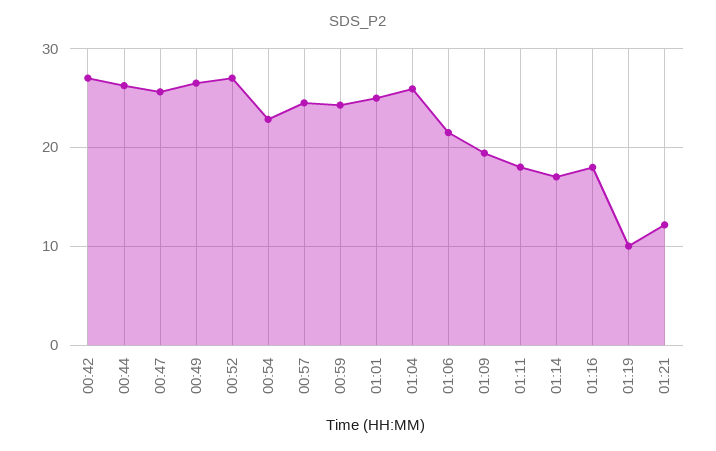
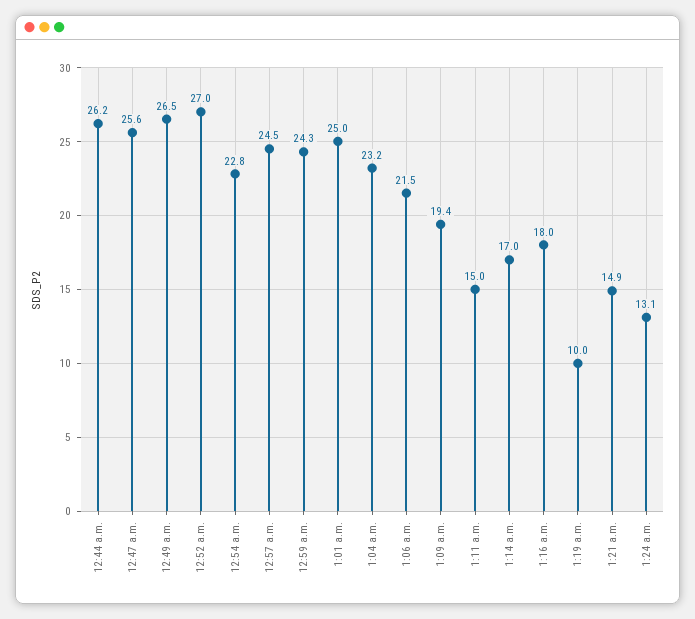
00:42: 27 -> none
01:04: 26 -> 23.2
01:11: 18 -> 15
01:21: 12 -> 14.9
1:24 a.m.: none -> 13.1

